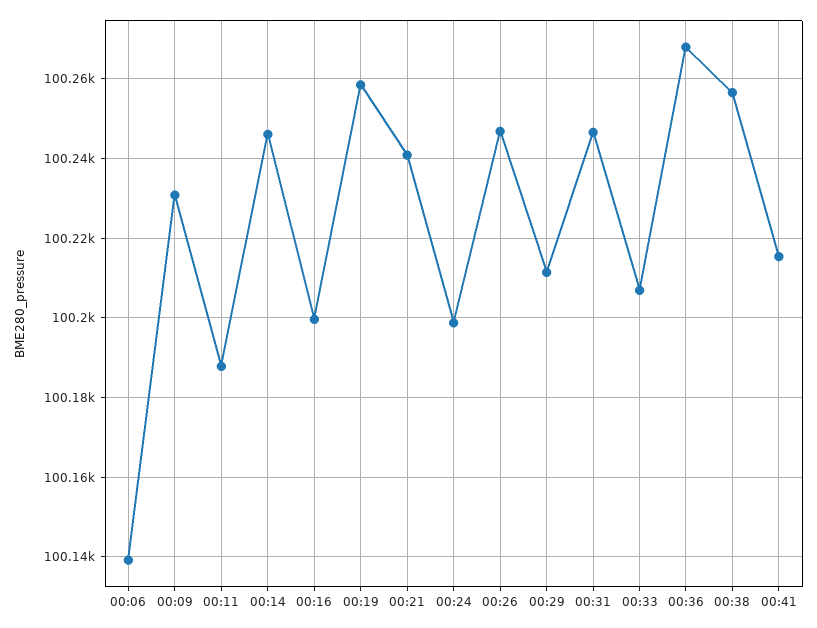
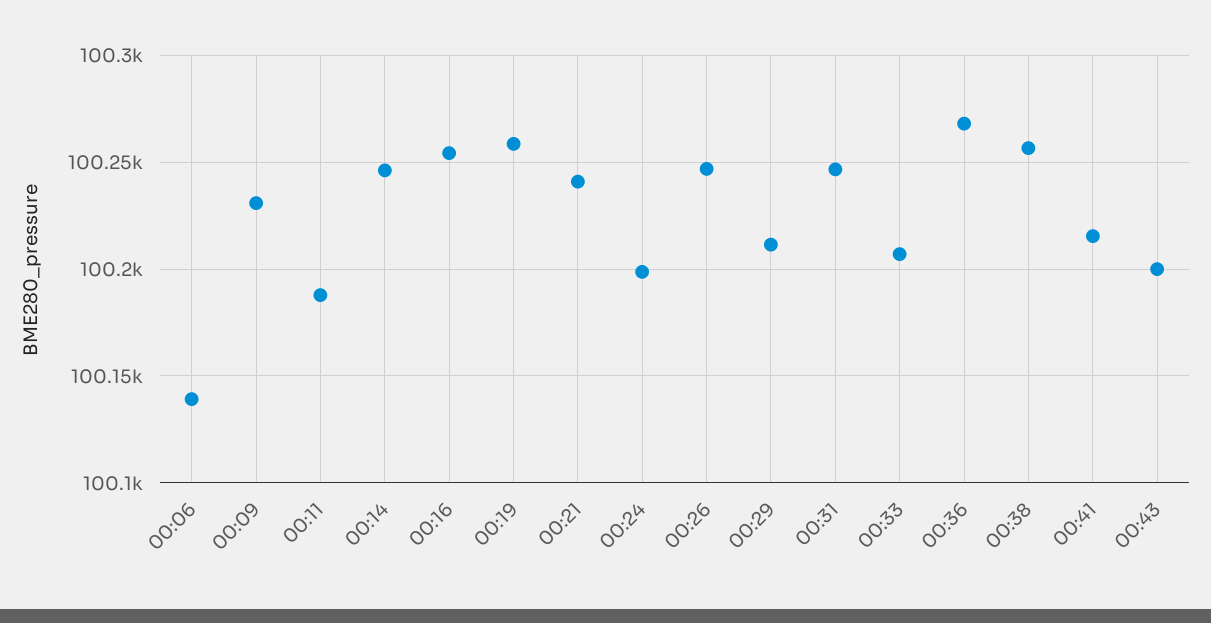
00:16: 100200 -> 100255
00:43: none -> 100200

